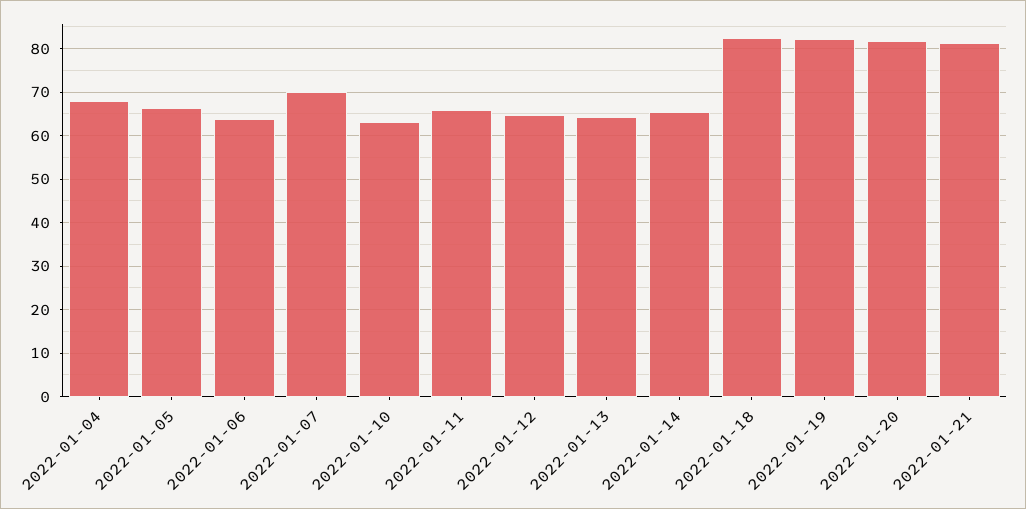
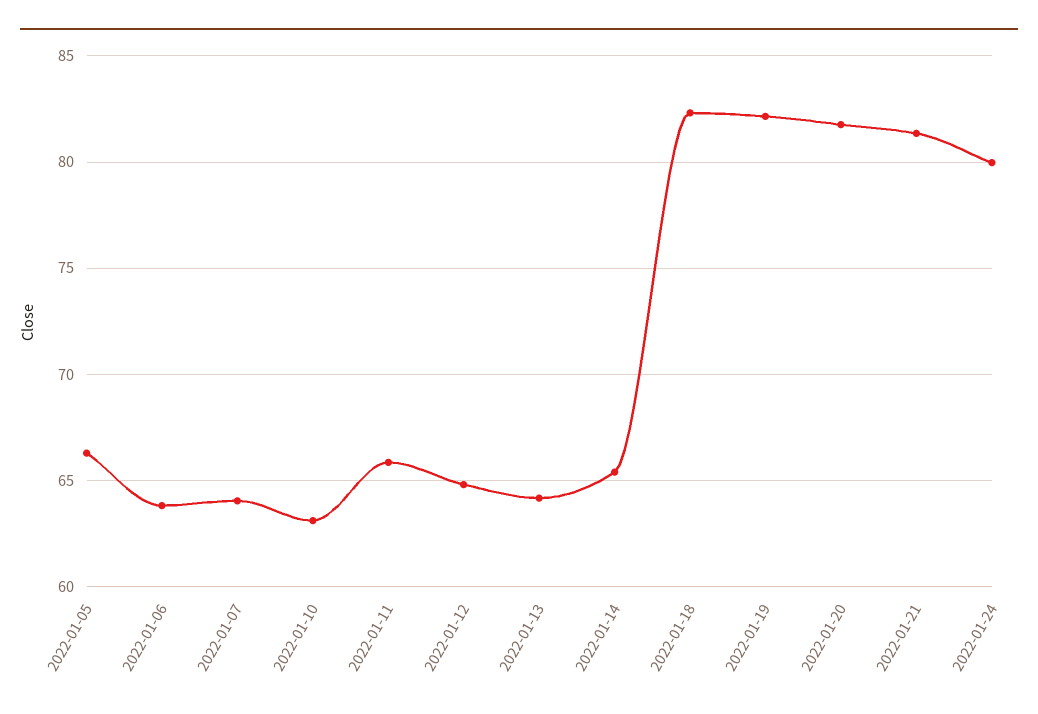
2022-01-04: 68 -> none
2022-01-07: 70 -> 64
2022-01-24: none -> 80

